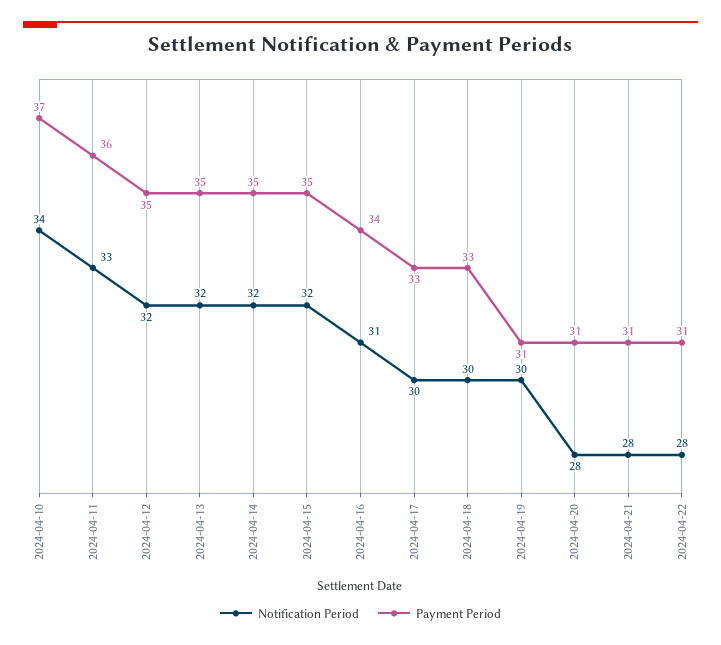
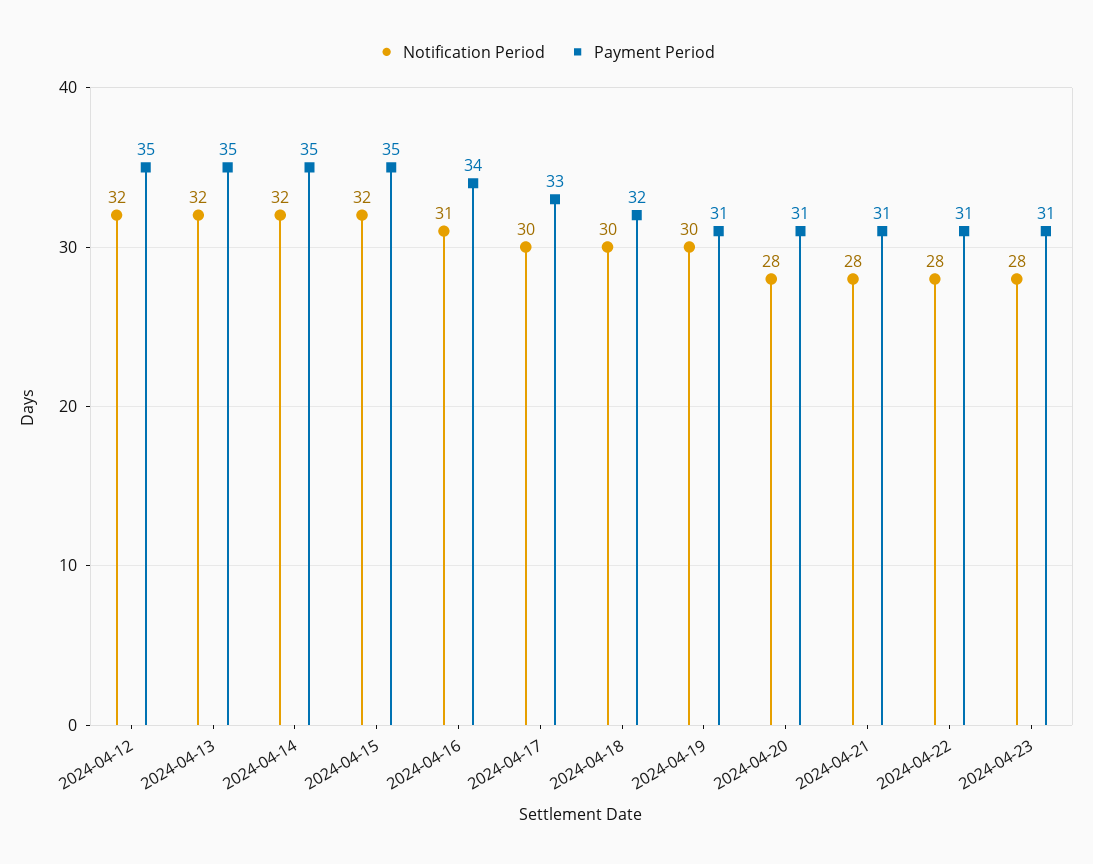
Notification Period, 2024-04-10: 34 -> none
Payment Period, 2024-04-10: 37 -> none
Notification Period, 2024-04-11: 33 -> none
Payment Period, 2024-04-11: 36 -> none
Payment Period, 2024-04-18: 33 -> 32
Notification Period, 2024-04-23: none -> 28
Payment Period, 2024-04-23: none -> 31

